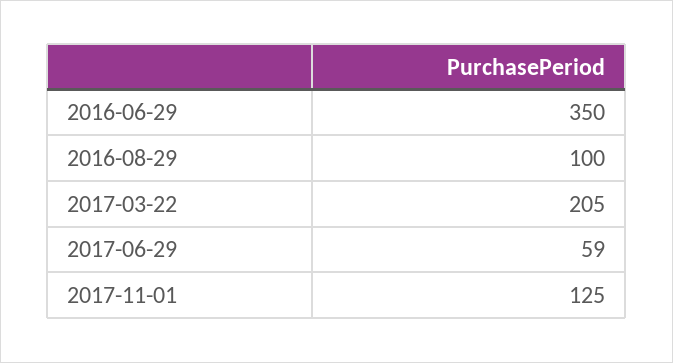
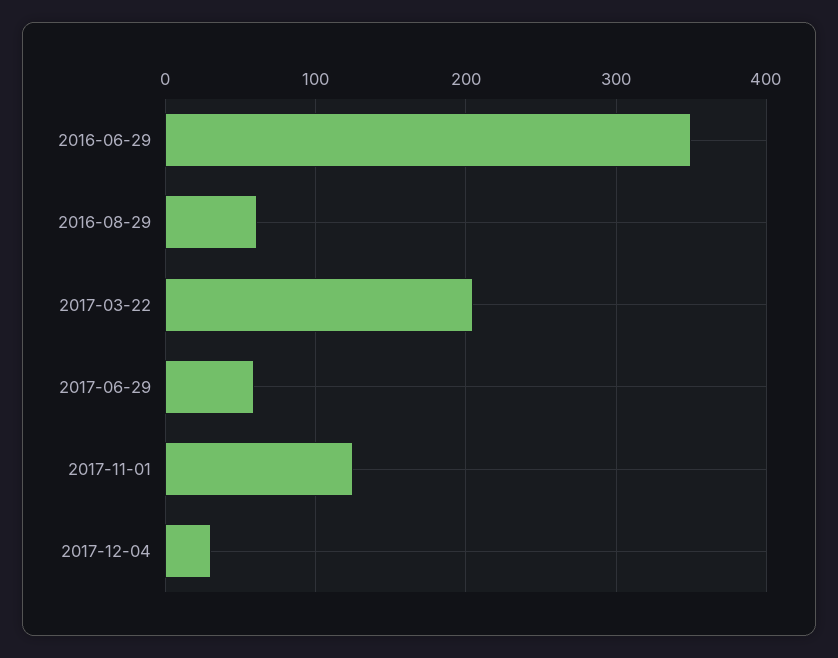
2016-08-29: 100 -> 60
2017-12-04: none -> 30

